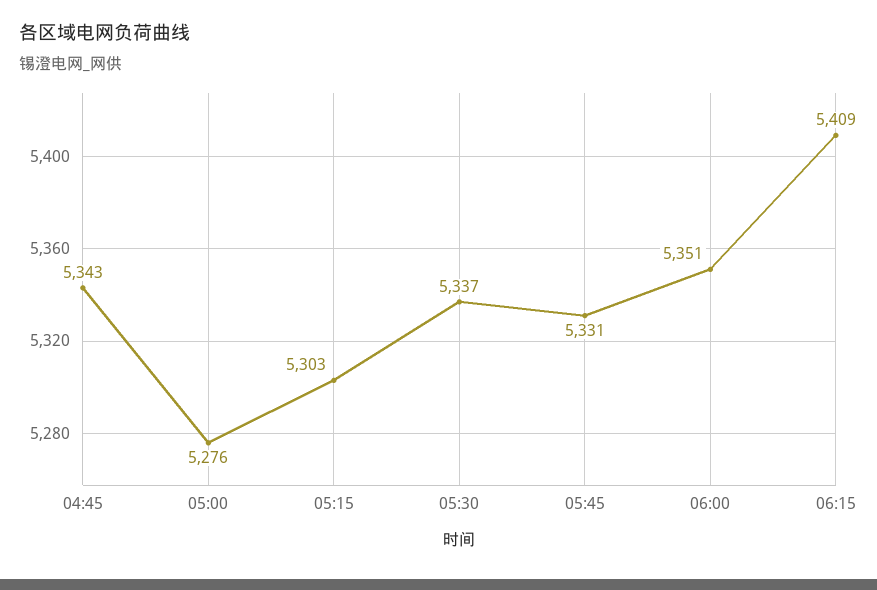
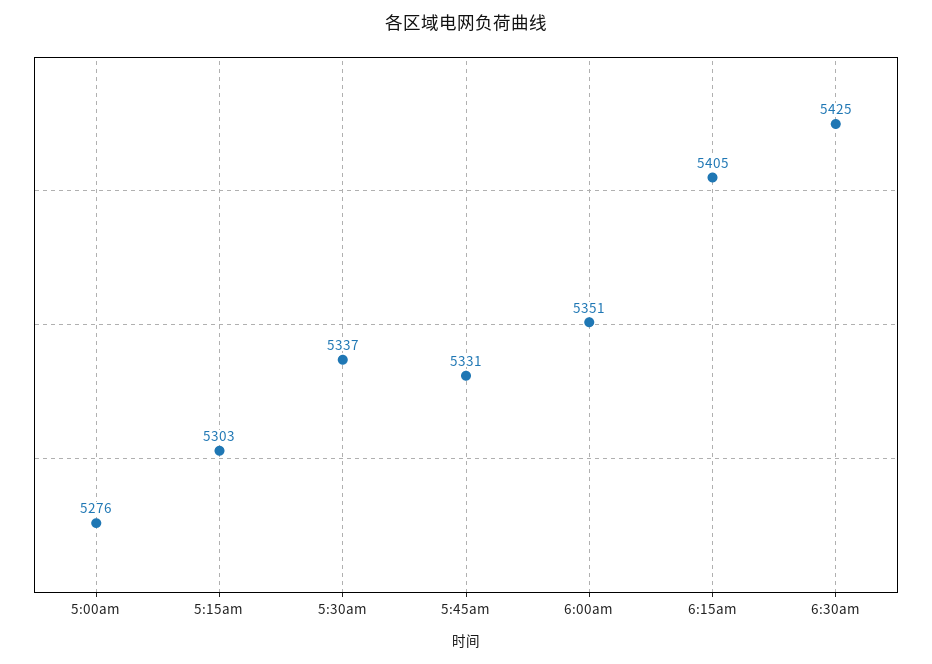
04:45: 5343 -> none
06:15: 5409 -> 5405
6:30am: none -> 5425

